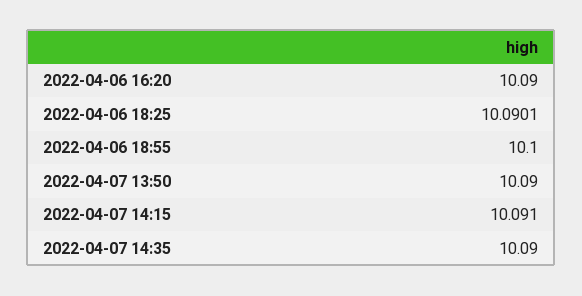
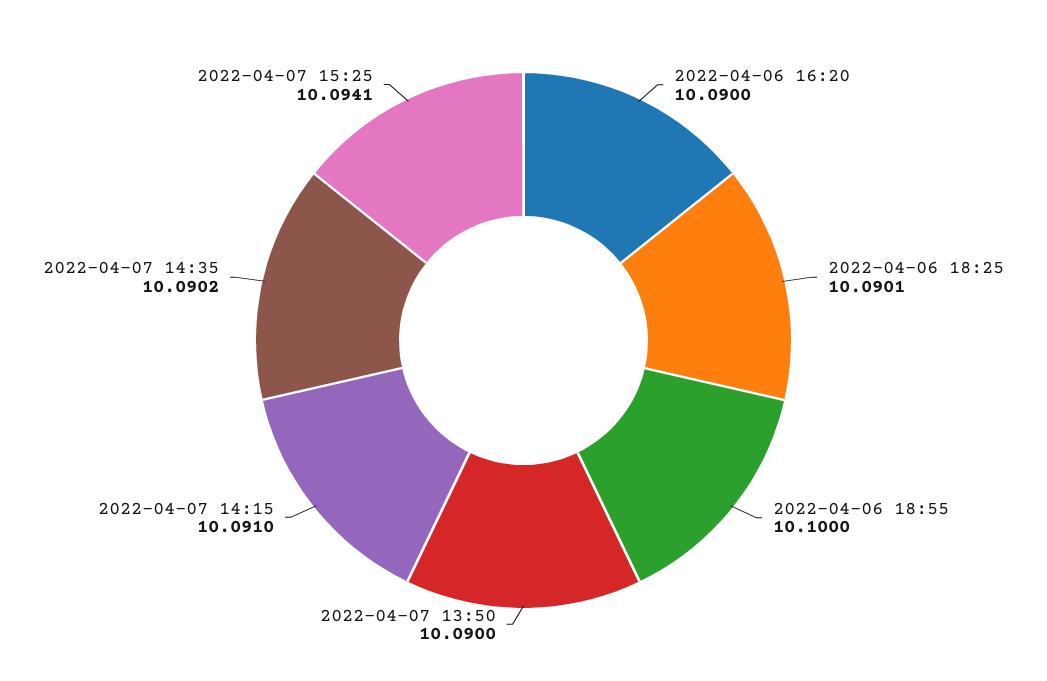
2022-04-07 14:35: 10.09 -> 10.0902
2022-04-07 15:25: none -> 10.0941

